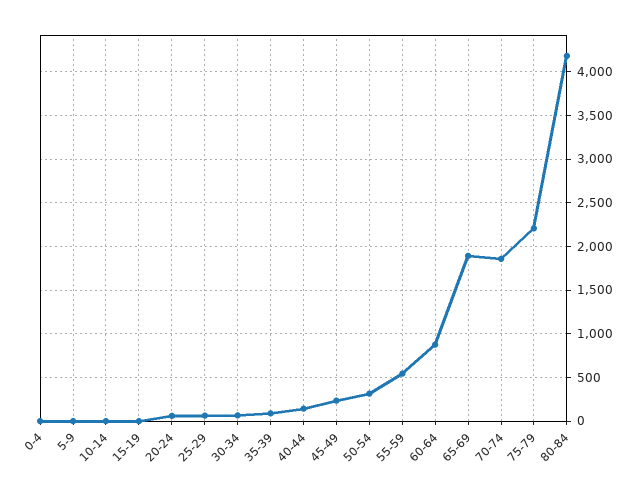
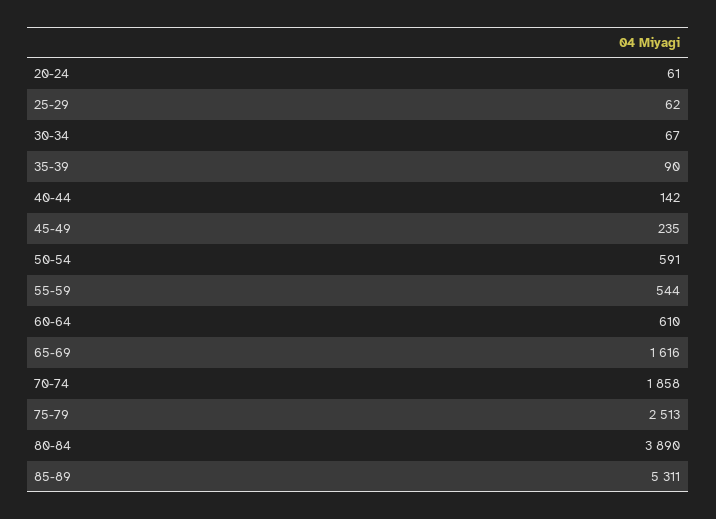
0-4: 0 -> none
5-9: 0 -> none
10-14: 0 -> none
15-19: 0 -> none
50-54: 300 -> 591
60-64: 900 -> 610
65-69: 1900 -> 1616
75-79: 2200 -> 2513
80-84: 4200 -> 3890
85-89: none -> 5311

